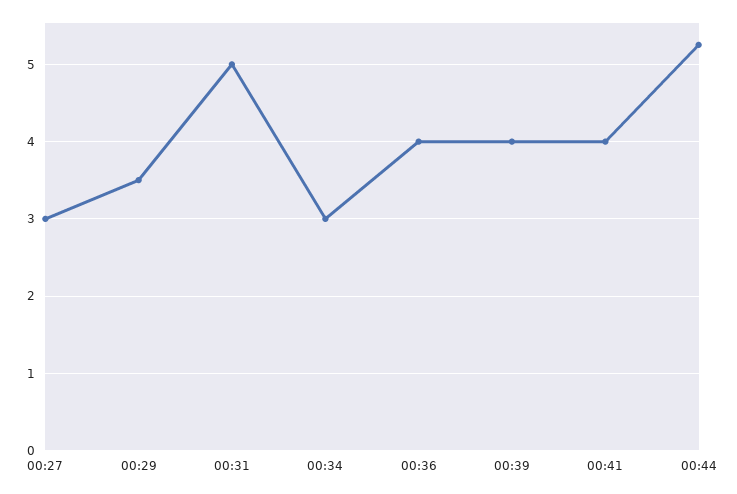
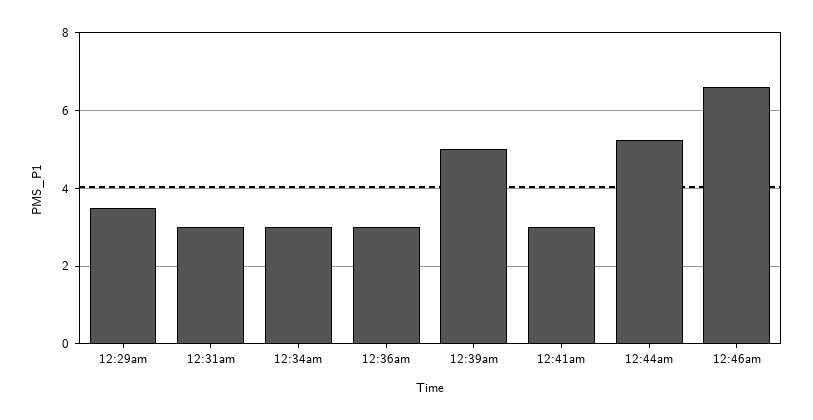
00:27: 3 -> none
00:31: 5 -> 3
00:36: 4 -> 3
00:39: 4 -> 5
00:41: 4 -> 3
12:46am: none -> 6.6

